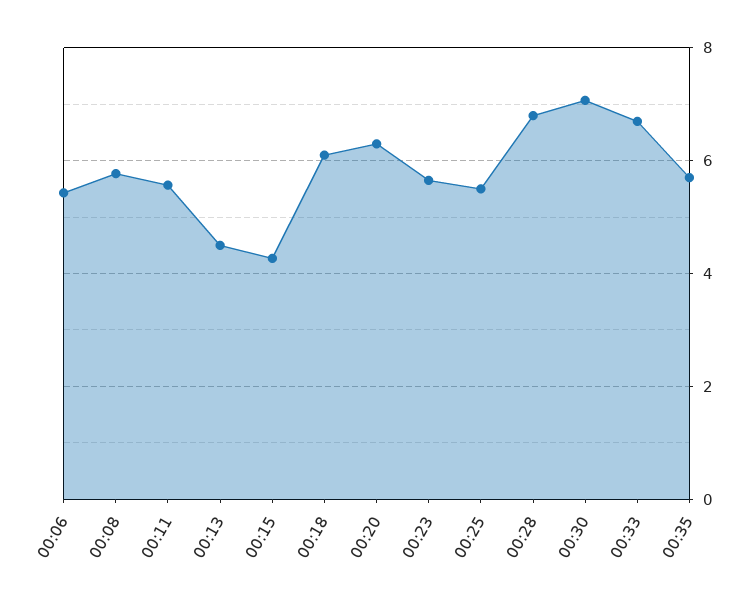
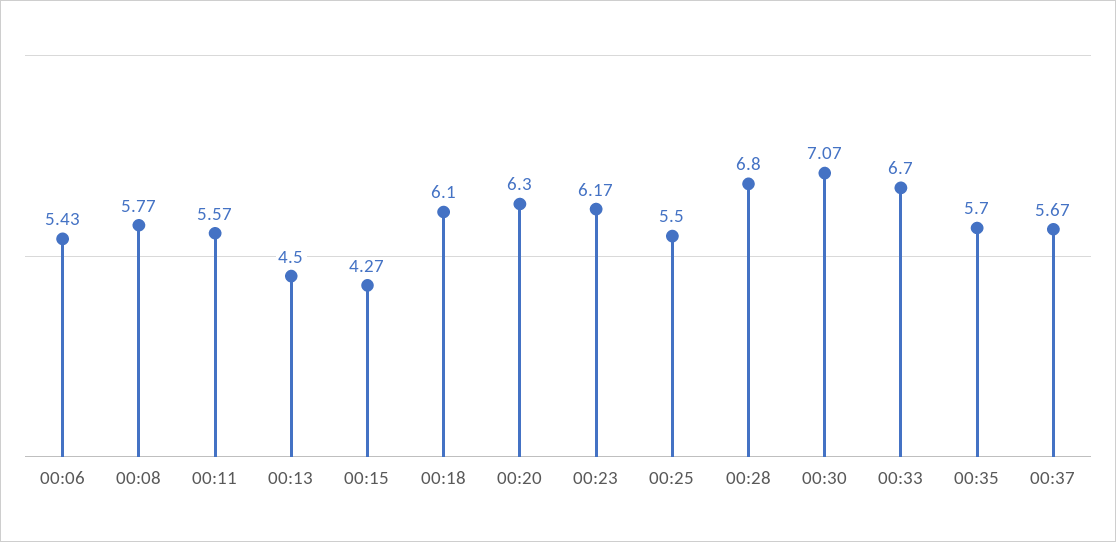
00:23: 5.6 -> 6.17
00:37: none -> 5.67

